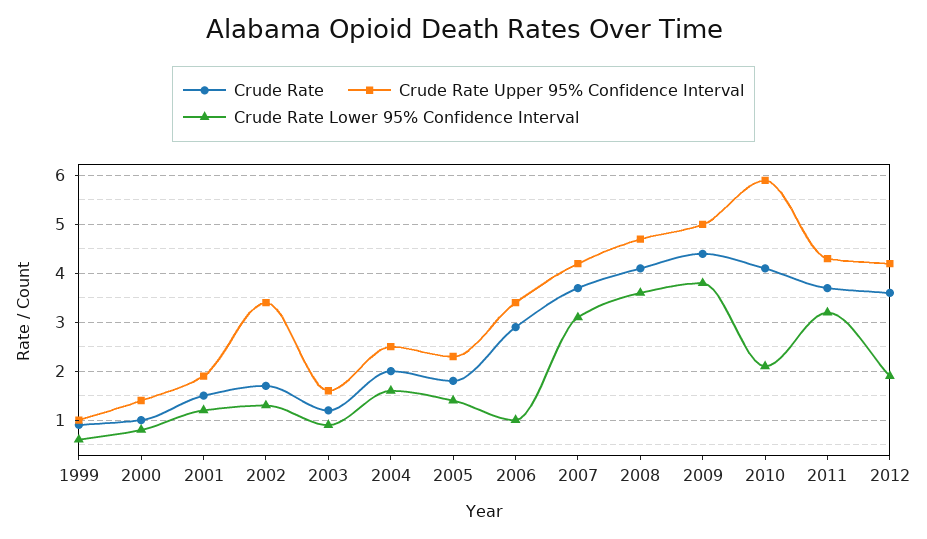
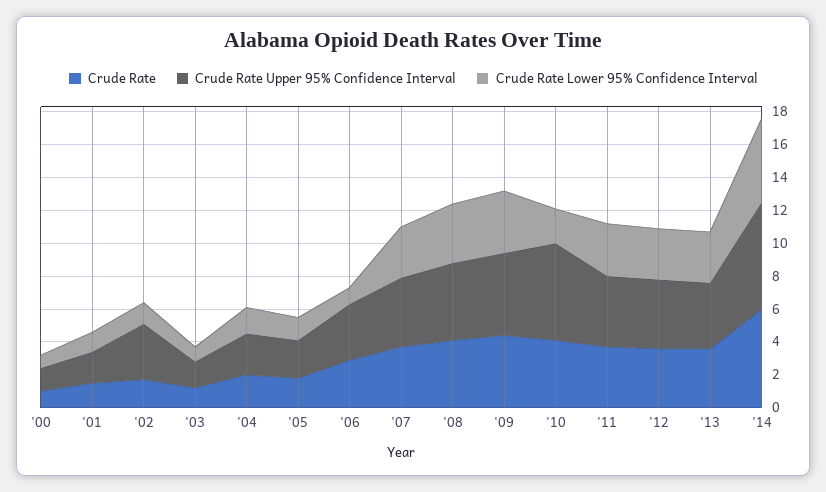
Crude Rate, 1999: 1 -> none
Crude Rate Upper 95% Confidence Interval, 1999: 1 -> none
Crude Rate Lower 95% Confidence Interval, 1999: 0.5 -> none
Crude Rate Lower 95% Confidence Interval, 2012: 2 -> 3
Crude Rate, '13: none -> 3.5
Crude Rate Upper 95% Confidence Interval, '13: none -> 4
Crude Rate Lower 95% Confidence Interval, '13: none -> 3
Crude Rate, '14: none -> 6
Crude Rate Upper 95% Confidence Interval, '14: none -> 6.5
Crude Rate Lower 95% Confidence Interval, '14: none -> 5

